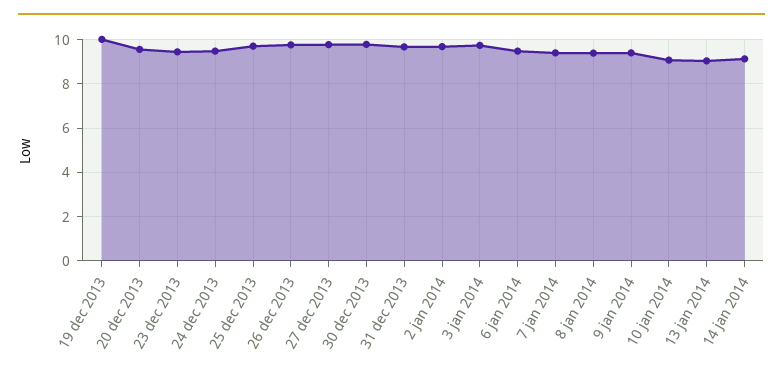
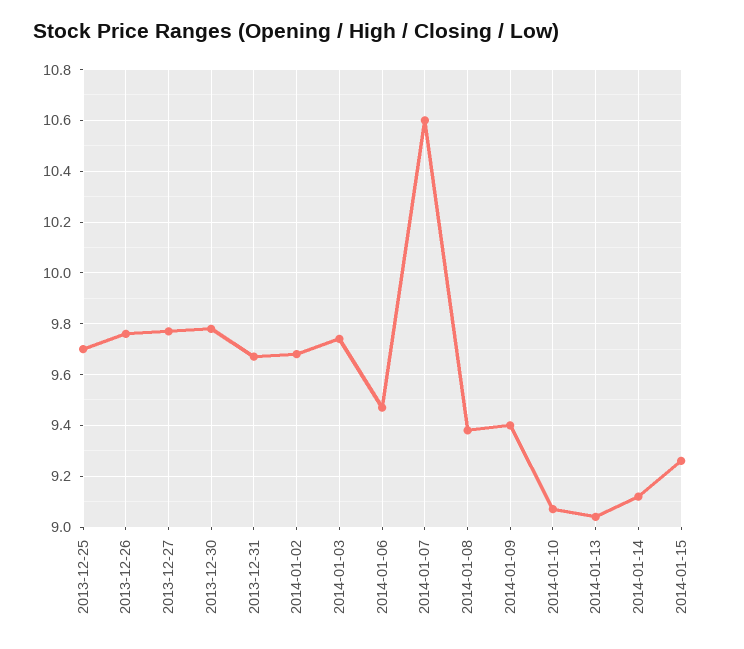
19 dec 2013: 10 -> none
20 dec 2013: 9.5 -> none
23 dec 2013: 9.5 -> none
24 dec 2013: 9.5 -> none
7 jan 2014: 9.5 -> 10.6
2014-01-15: none -> 9.25

